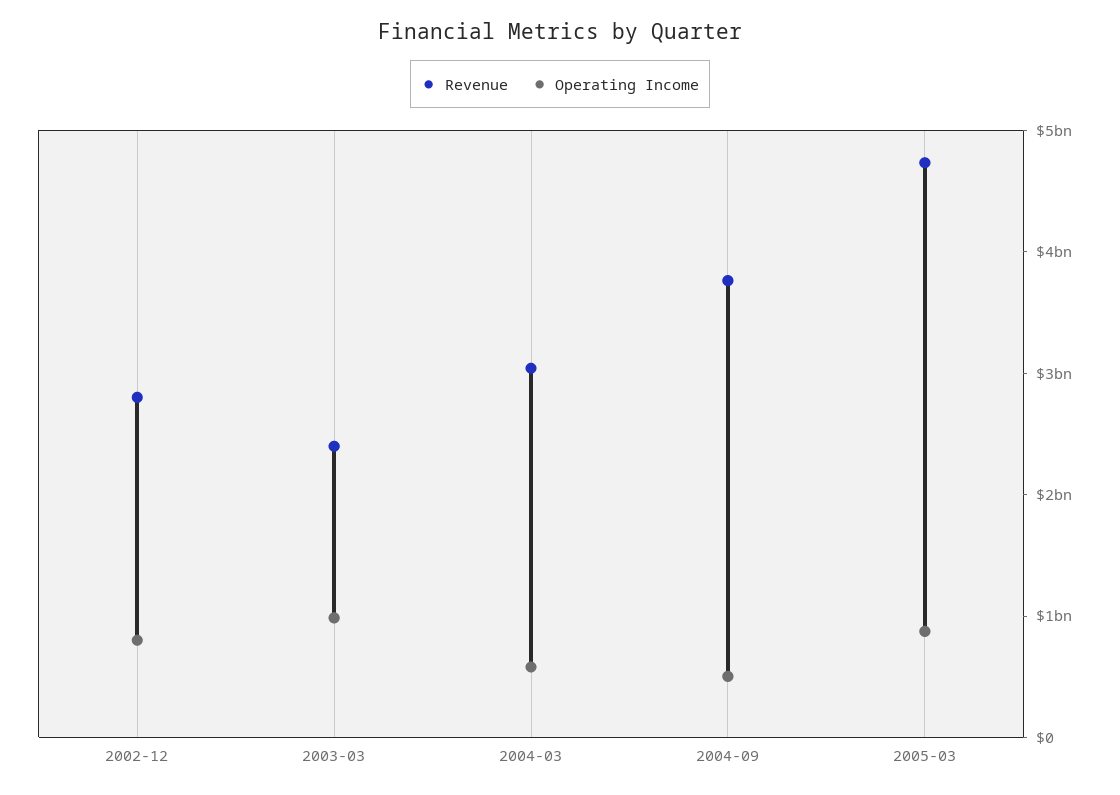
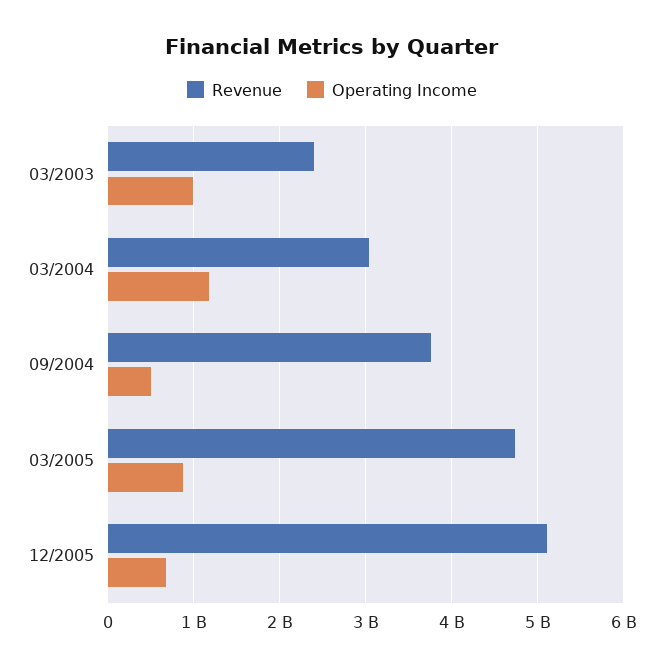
Revenue, 2002-12: 2800000000 -> none
Operating Income, 2002-12: 800000000 -> none
Operating Income, 2004-03: 600000000 -> 1200000000
Revenue, 12/2005: none -> 5100000000
Operating Income, 12/2005: none -> 700000000

